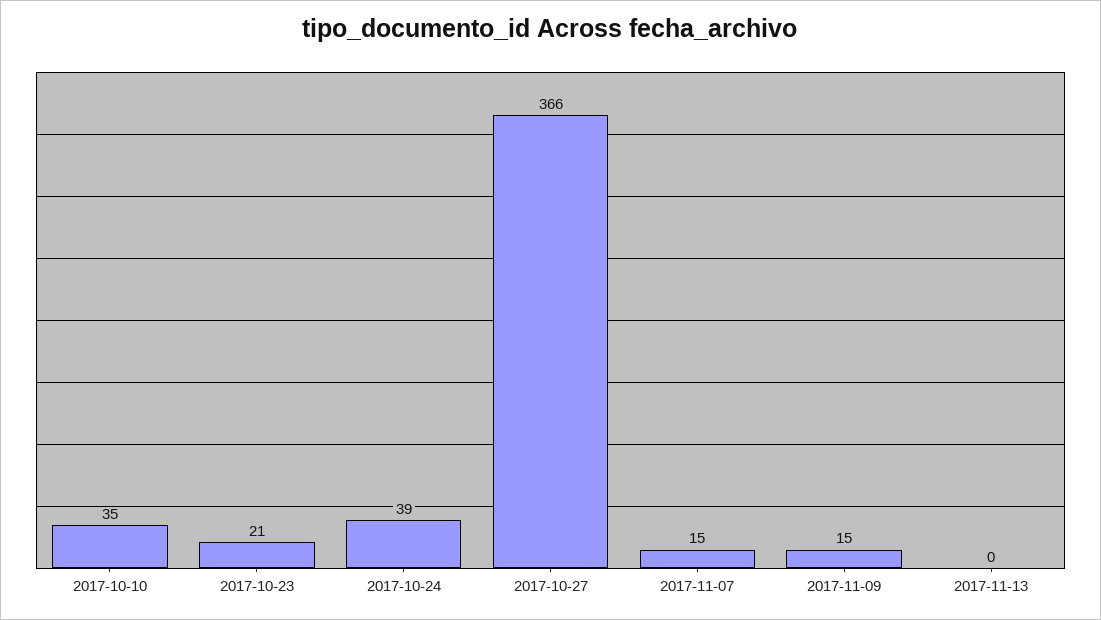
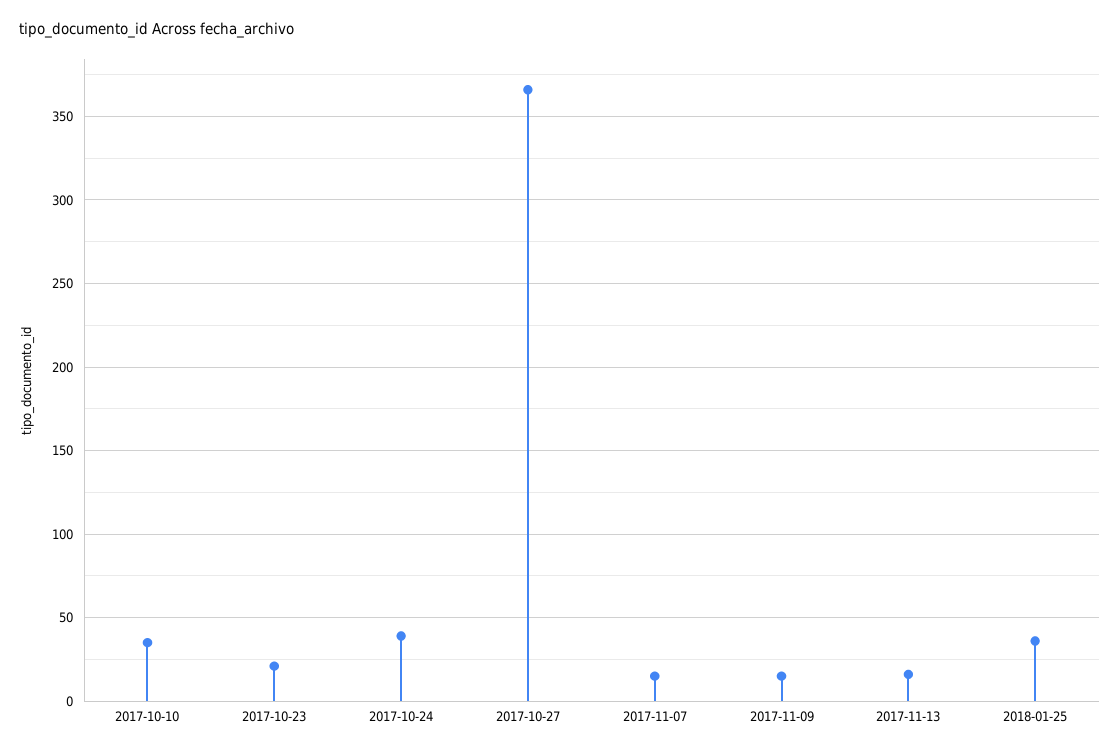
2017-11-13: 0 -> 15
2018-01-25: none -> 35

